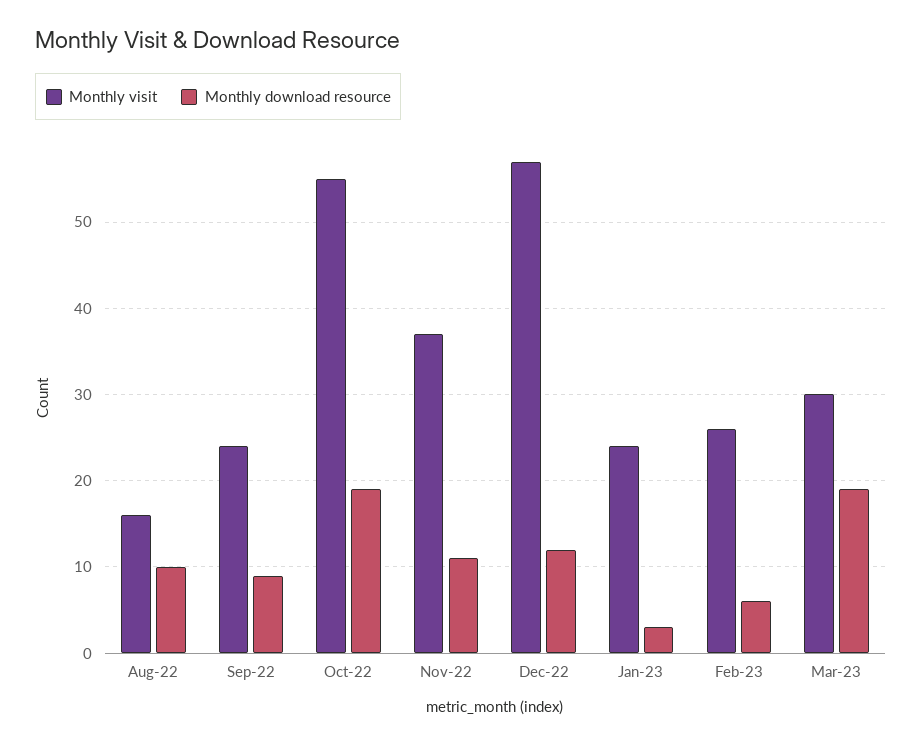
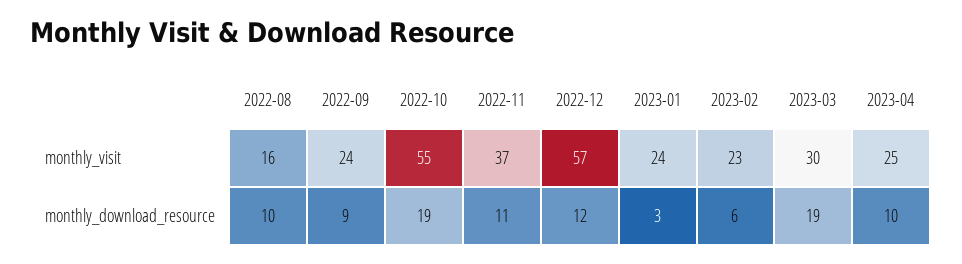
Monthly visit, Feb-23: 26 -> 23
Monthly visit, 2023-04: none -> 25
Monthly download resource, 2023-04: none -> 10

